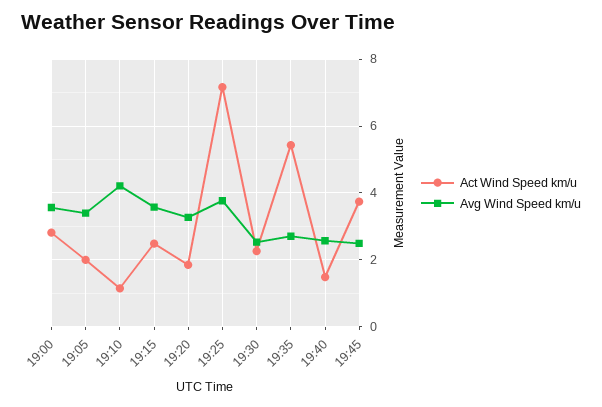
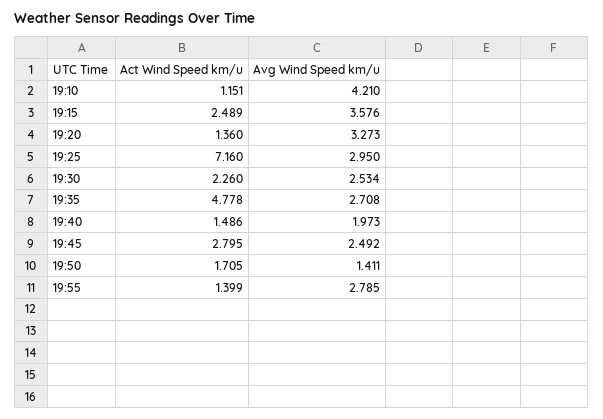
Act Wind Speed km/u, 19:00: 2.8 -> none
Avg Wind Speed km/u, 19:00: 3.6 -> none
Act Wind Speed km/u, 19:05: 2 -> none
Avg Wind Speed km/u, 19:05: 3.4 -> none
Act Wind Speed km/u, 19:20: 1.8 -> 1.36
Avg Wind Speed km/u, 19:25: 3.8 -> 2.95
Act Wind Speed km/u, 19:35: 5.4 -> 4.778
Avg Wind Speed km/u, 19:40: 2.6 -> 1.973
Act Wind Speed km/u, 19:45: 3.8 -> 2.795
Act Wind Speed km/u, 19:50: none -> 1.705
Avg Wind Speed km/u, 19:50: none -> 1.411
Act Wind Speed km/u, 19:55: none -> 1.399
Avg Wind Speed km/u, 19:55: none -> 2.785

